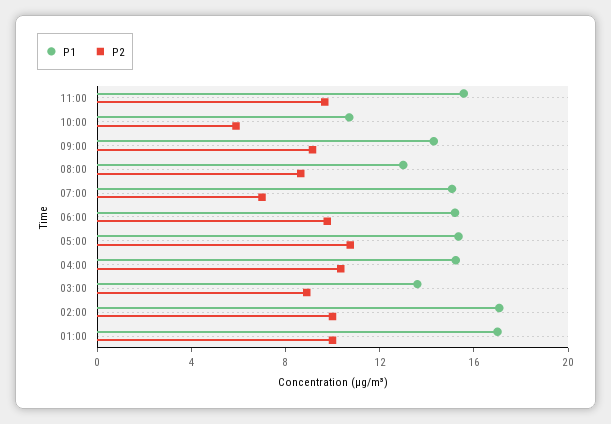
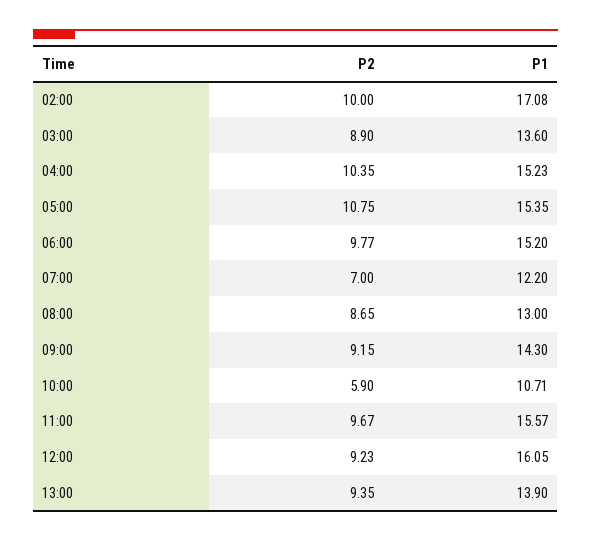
P1, 07:00: 15 -> 12.2
P1, 01:00: 17 -> none
P2, 01:00: 10 -> none
P2, 12:00: none -> 9.23
P1, 12:00: none -> 16.05
P2, 13:00: none -> 9.35
P1, 13:00: none -> 13.9

